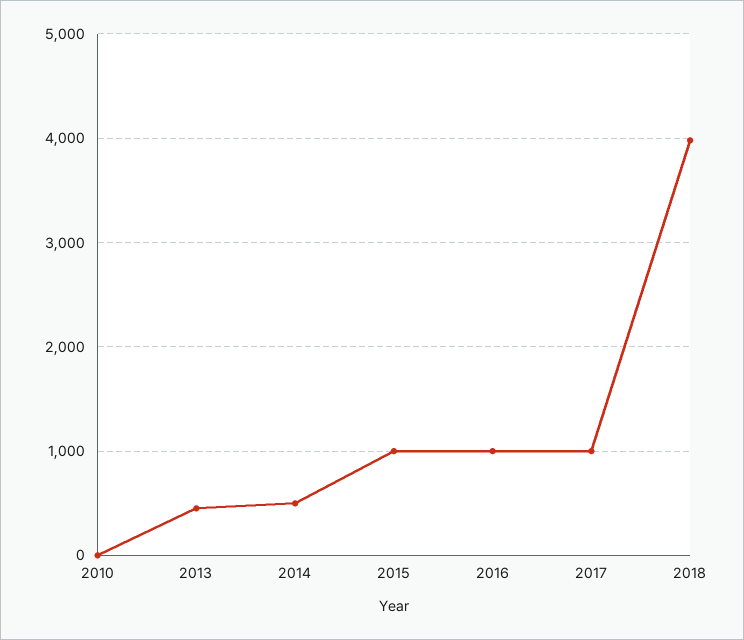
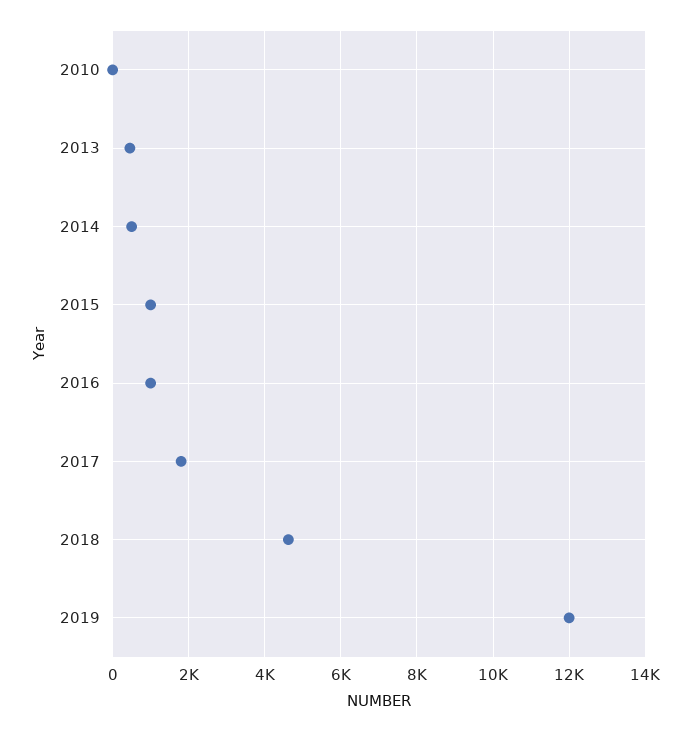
2017: 1000 -> 1800
2018: 4000 -> 4600
2019: none -> 12000

